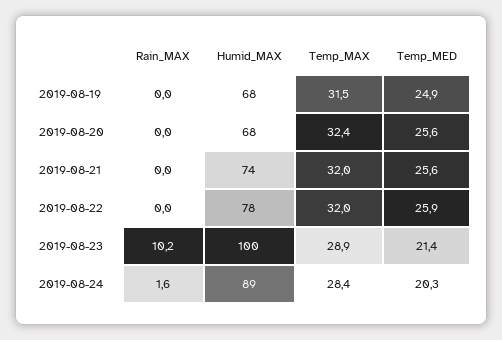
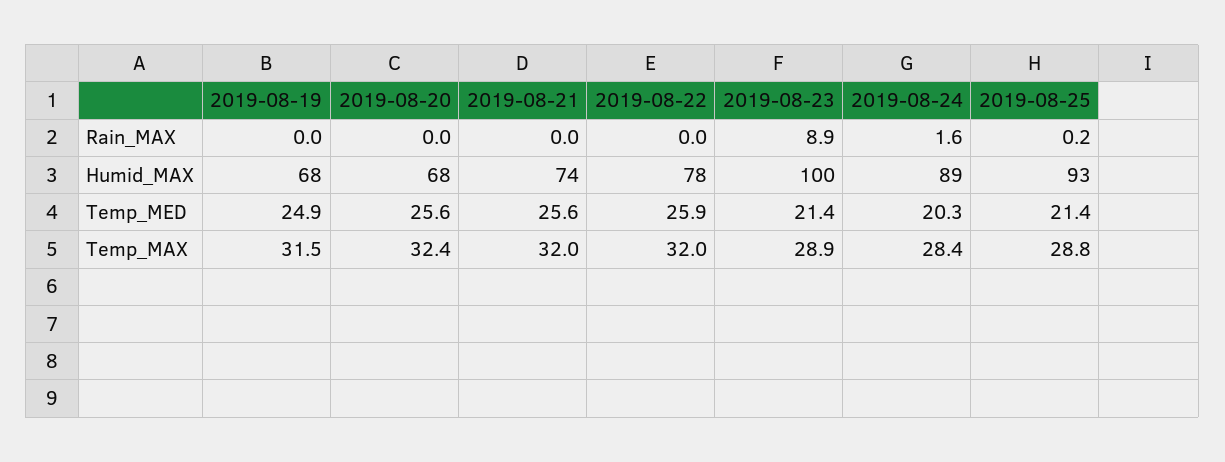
Rain_MAX, 2019-08-23: 10.2 -> 8.9
Rain_MAX, 2019-08-25: none -> 0.2
Humid_MAX, 2019-08-25: none -> 93
Temp_MED, 2019-08-25: none -> 21.4
Temp_MAX, 2019-08-25: none -> 28.8

